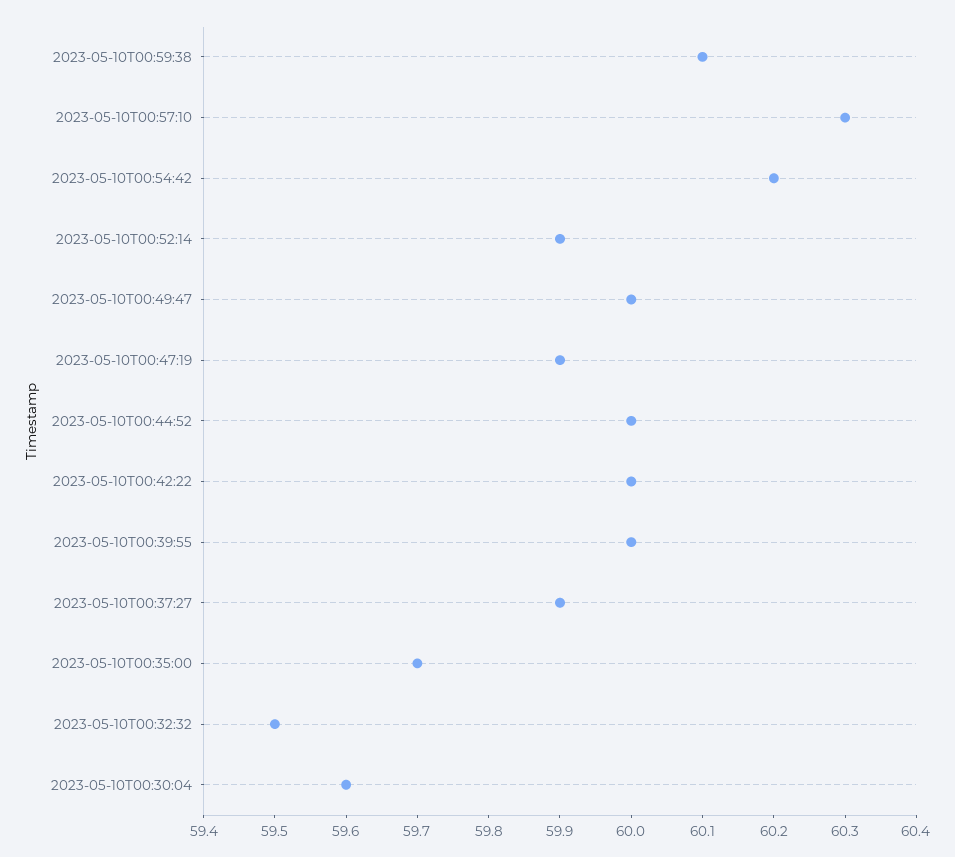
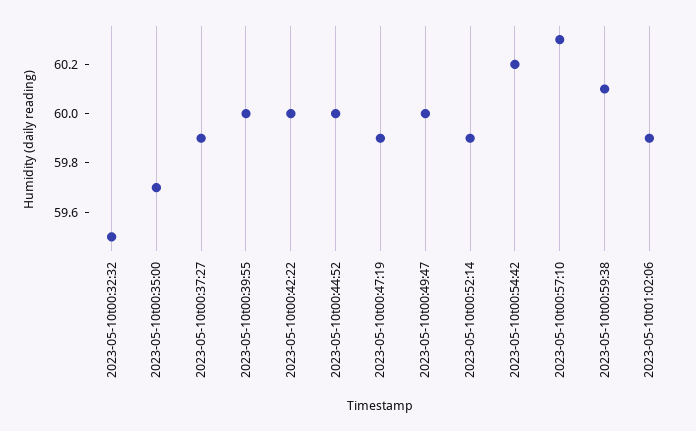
2023-05-10T00:30:04: 59.6 -> none
2023-05-10t01:02:06: none -> 59.9

